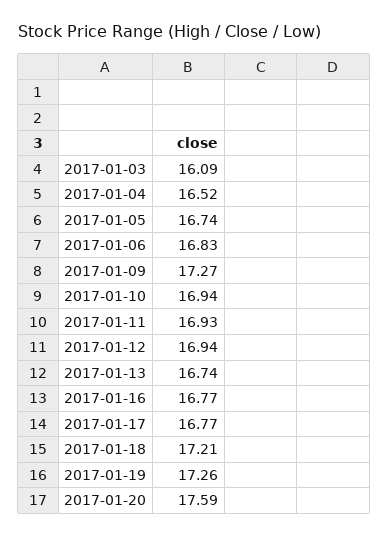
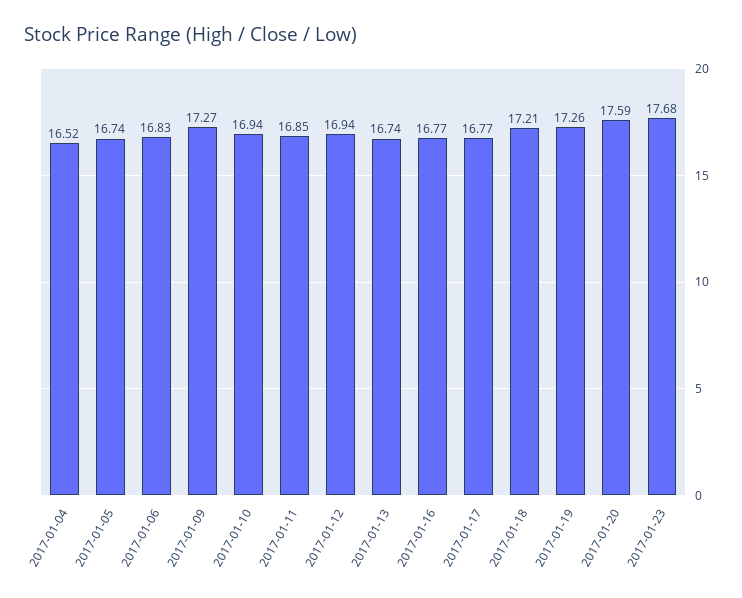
2017-01-03: 16.09 -> none
2017-01-11: 16.93 -> 16.85
2017-01-23: none -> 17.68

